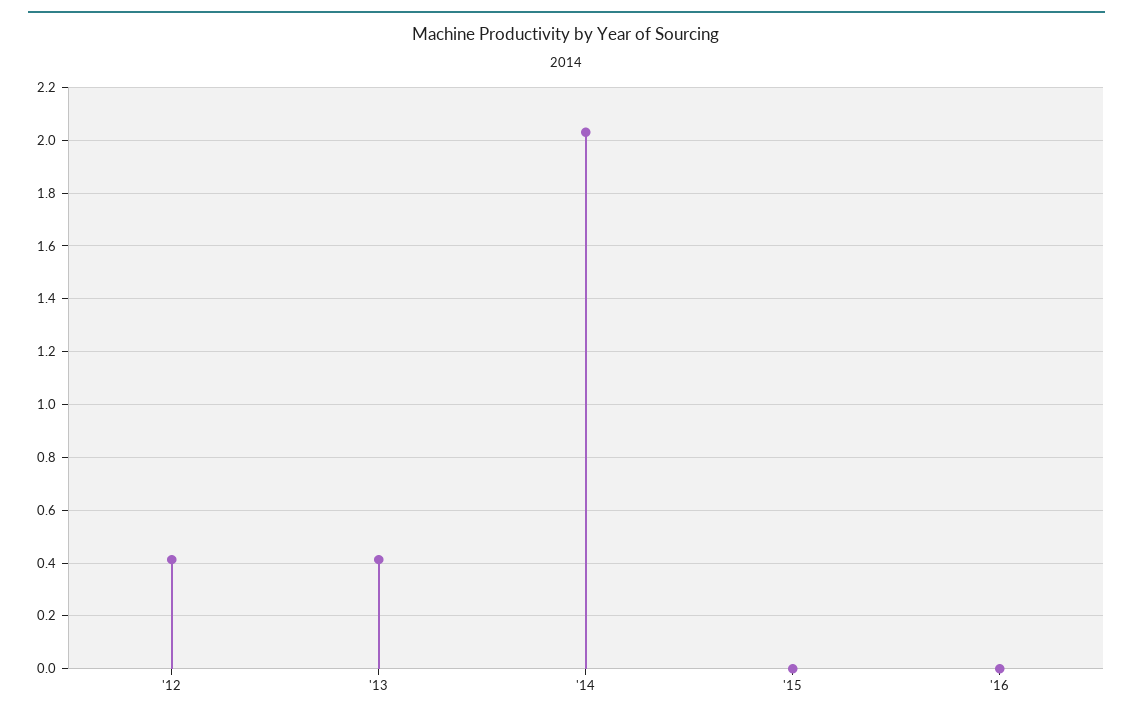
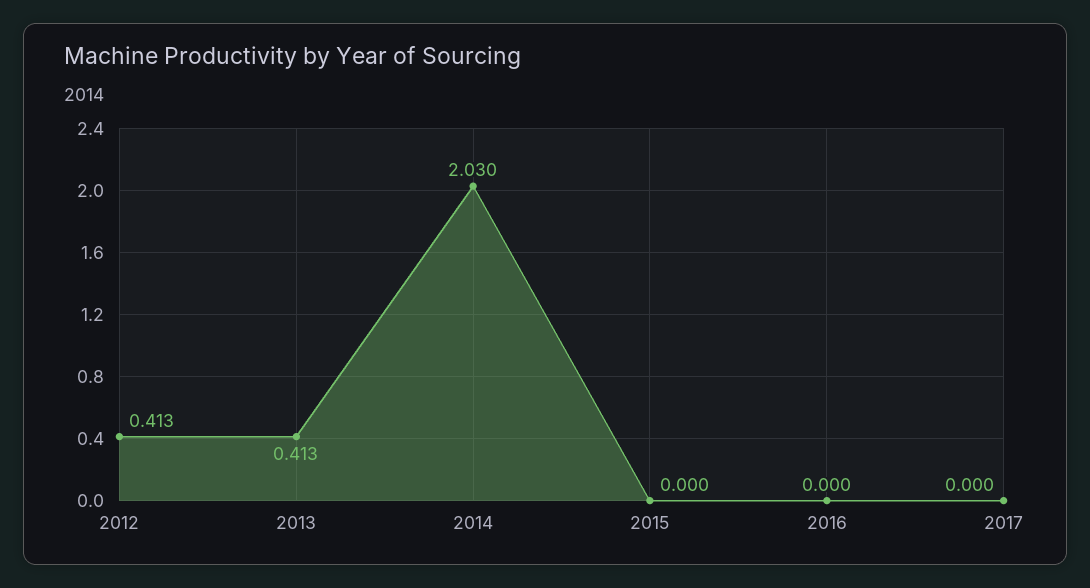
2017: none -> 0

